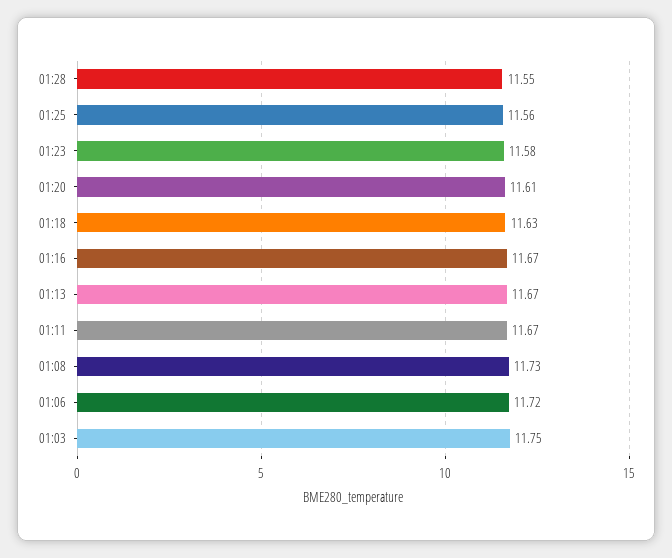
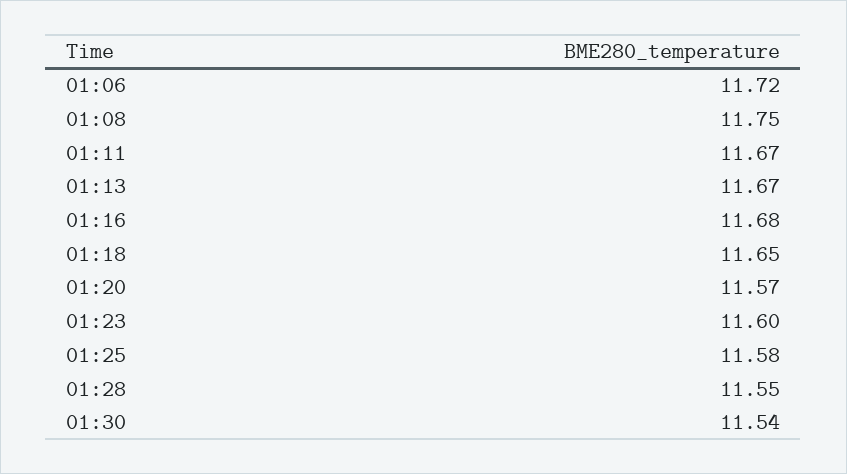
01:25: 11.56 -> 11.58
01:23: 11.58 -> 11.6
01:20: 11.61 -> 11.57
01:18: 11.63 -> 11.65
01:16: 11.67 -> 11.68
01:08: 11.73 -> 11.75
01:03: 11.75 -> none
01:30: none -> 11.54

